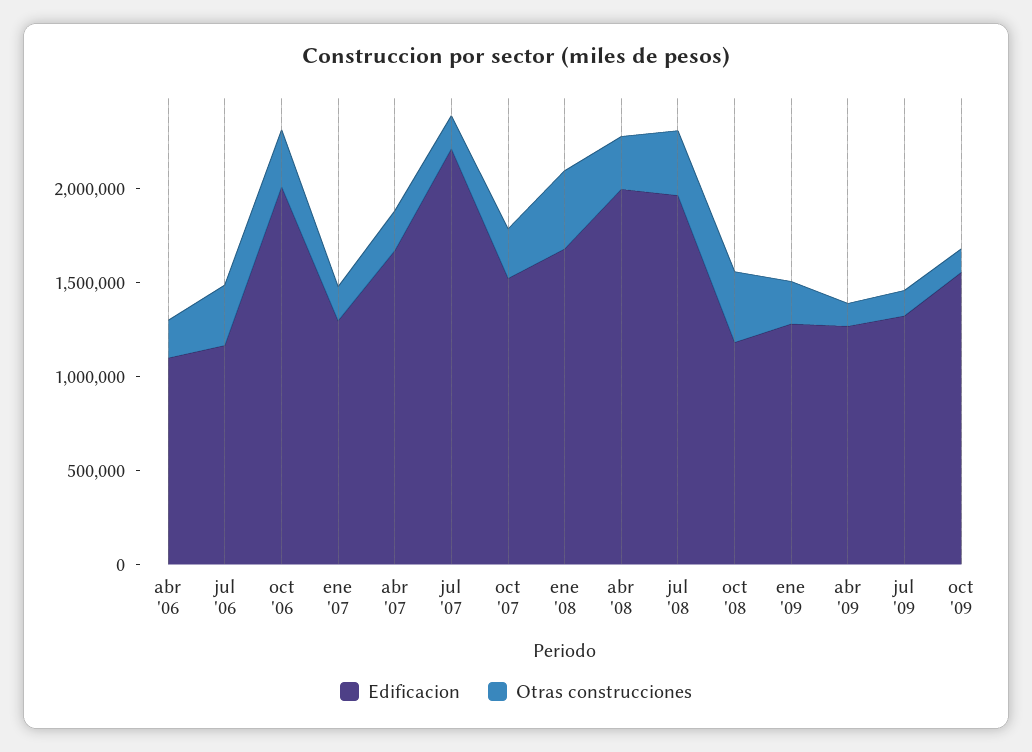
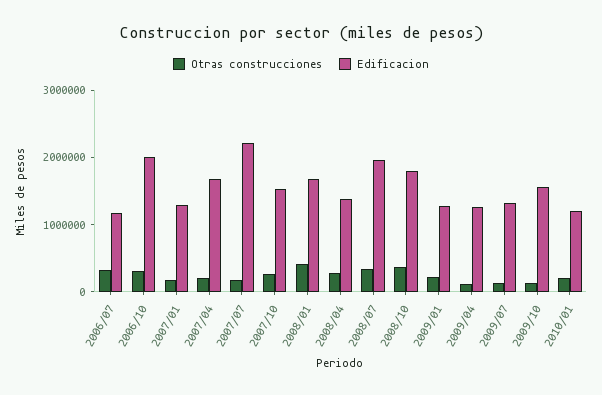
Edificacion, abr '06: 1100000 -> none
Otras construcciones, abr '06: 200000 -> none
Edificacion, abr '08: 2000000 -> 1400000
Edificacion, oct '08: 1200000 -> 1800000
Otras construcciones, 2010/01: none -> 200000
Edificacion, 2010/01: none -> 1200000

